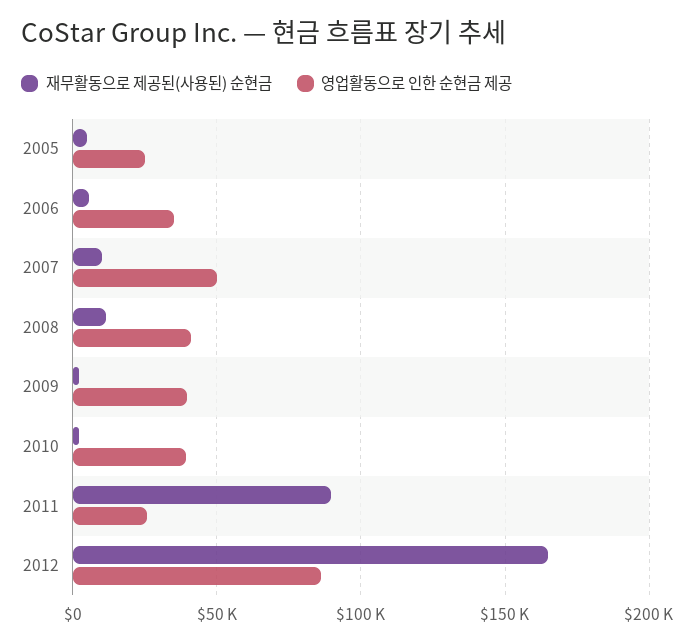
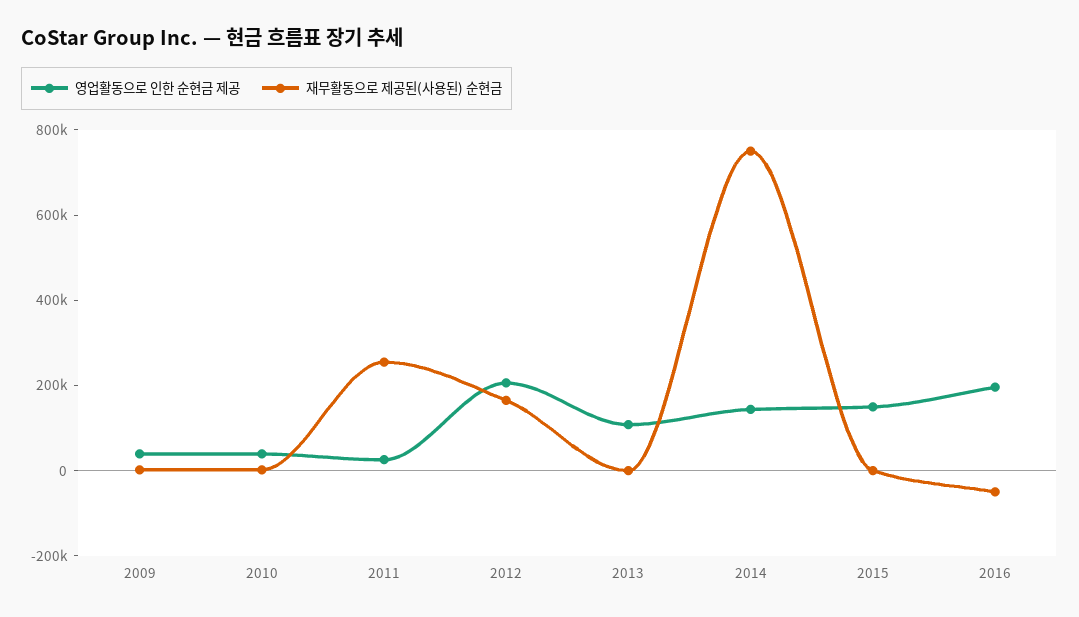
재무활동으로 제공된(사용된) 순현금, 2005: 5000 -> none
영업활동으로 인한 순현금 제공, 2005: 25000 -> none
재무활동으로 제공된(사용된) 순현금, 2006: 5000 -> none
영업활동으로 인한 순현금 제공, 2006: 35000 -> none
재무활동으로 제공된(사용된) 순현금, 2007: 10000 -> none
영업활동으로 인한 순현금 제공, 2007: 50000 -> none
재무활동으로 제공된(사용된) 순현금, 2008: 10000 -> none
영업활동으로 인한 순현금 제공, 2008: 40000 -> none
재무활동으로 제공된(사용된) 순현금, 2011: 90000 -> 250000
영업활동으로 인한 순현금 제공, 2012: 85000 -> 200000
영업활동으로 인한 순현금 제공, 2013: none -> 100000
재무활동으로 제공된(사용된) 순현금, 2013: none -> 0
영업활동으로 인한 순현금 제공, 2014: none -> 150000
재무활동으로 제공된(사용된) 순현금, 2014: none -> 750000
영업활동으로 인한 순현금 제공, 2015: none -> 150000
재무활동으로 제공된(사용된) 순현금, 2015: none -> 0
영업활동으로 인한 순현금 제공, 2016: none -> 200000
재무활동으로 제공된(사용된) 순현금, 2016: none -> -50000

